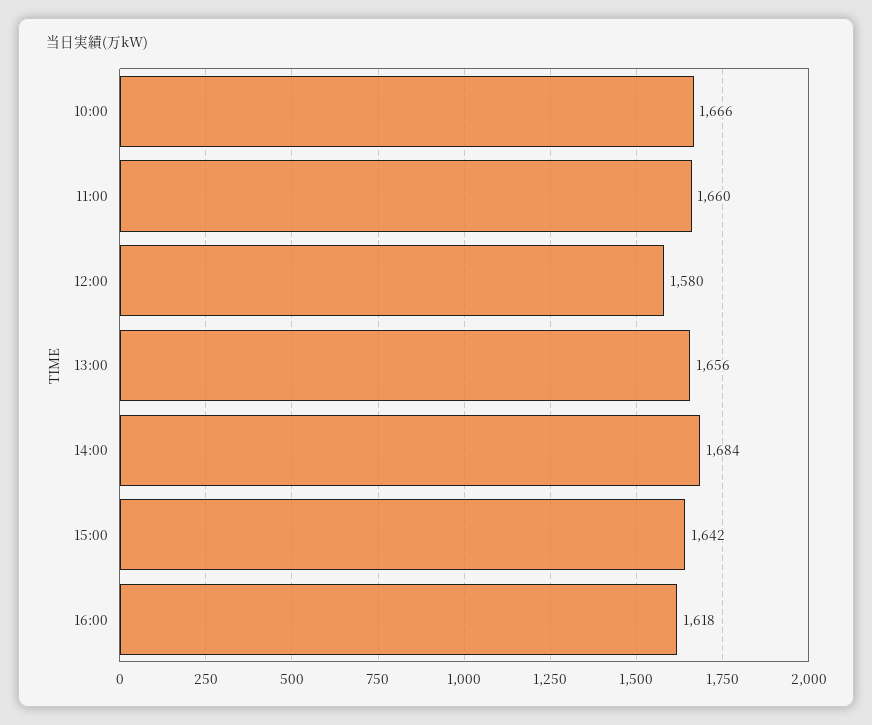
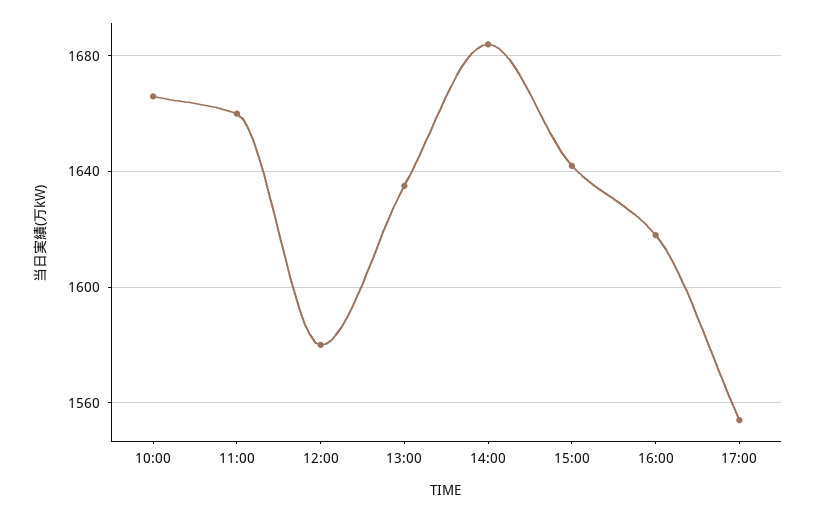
13:00: 1656 -> 1635
17:00: none -> 1555

